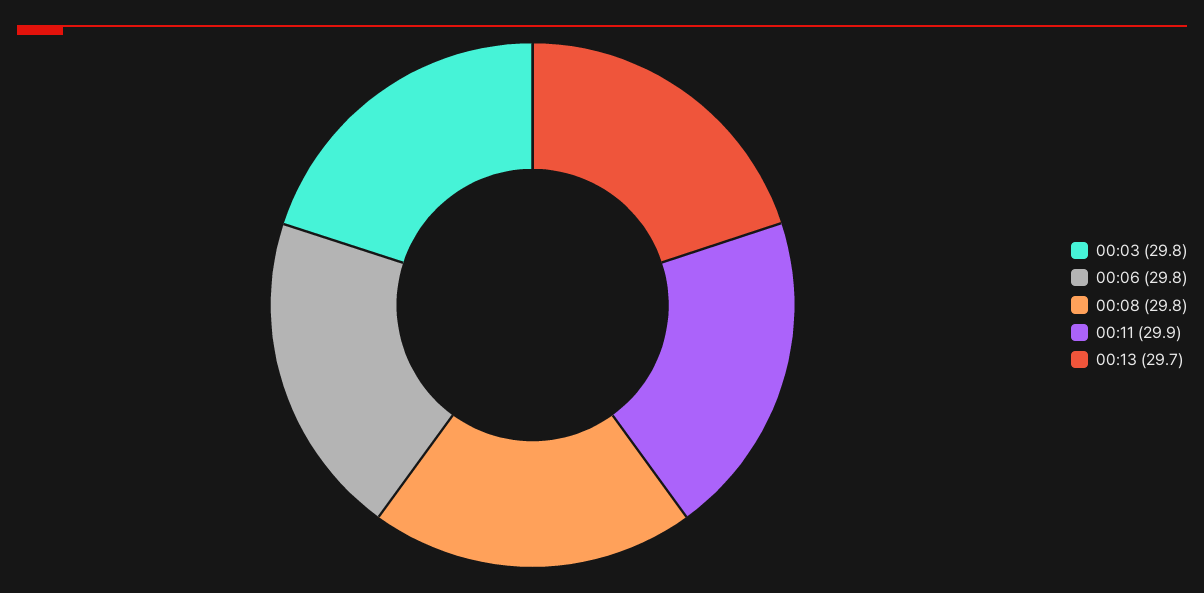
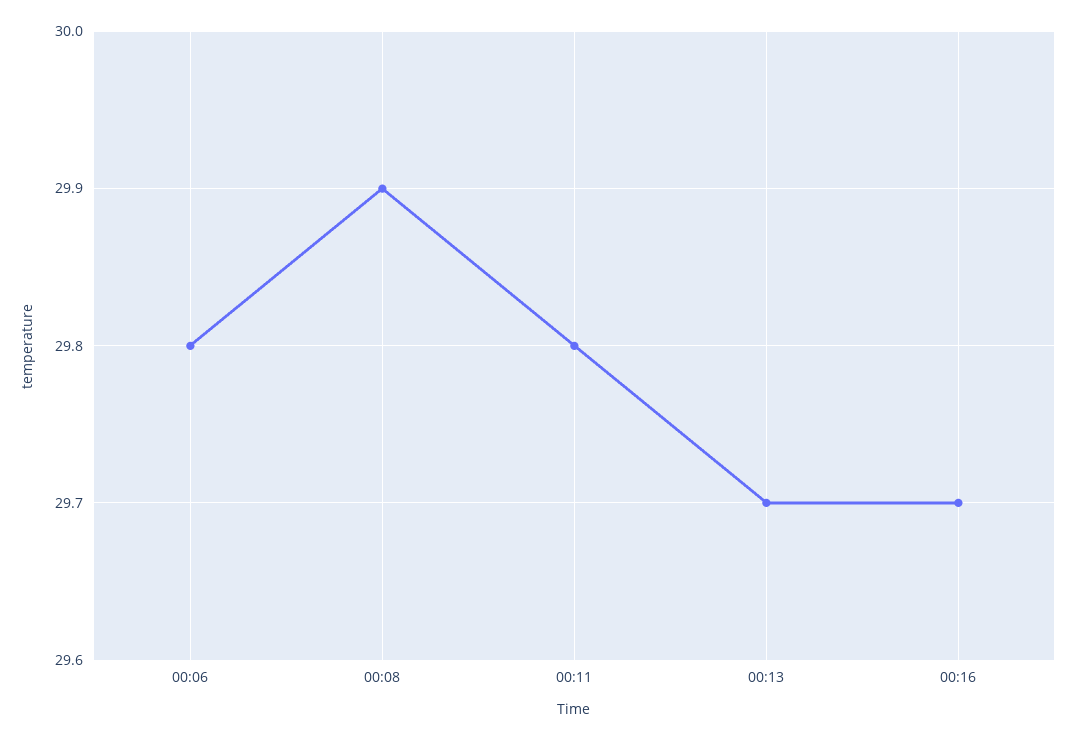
00:03: 29.8 -> none
00:08: 29.8 -> 29.9
00:11: 29.9 -> 29.8
00:16: none -> 29.7

